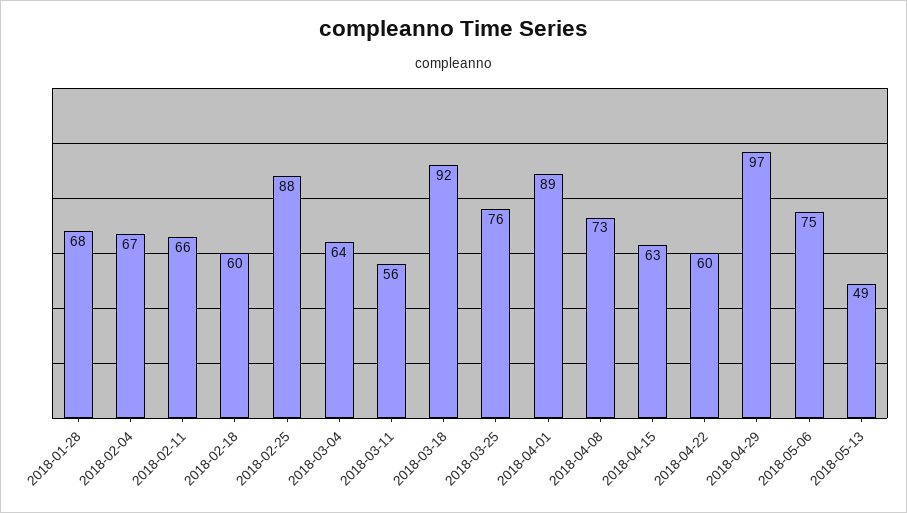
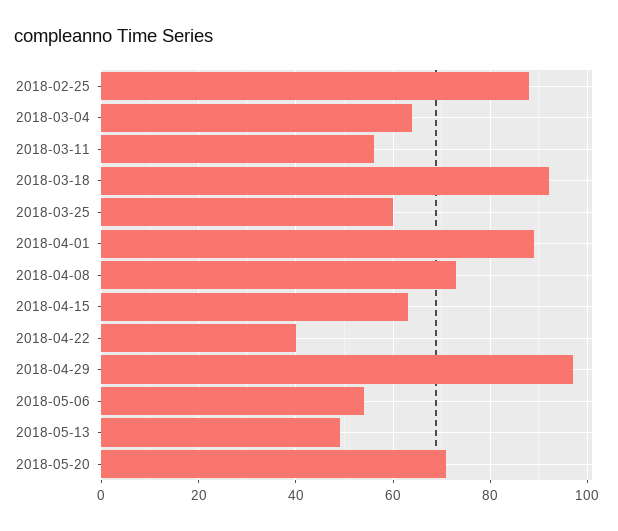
2018-01-28: 68 -> none
2018-02-04: 67 -> none
2018-02-11: 66 -> none
2018-02-18: 60 -> none
2018-03-25: 76 -> 60
2018-04-22: 60 -> 40
2018-05-06: 75 -> 55
2018-05-20: none -> 70

